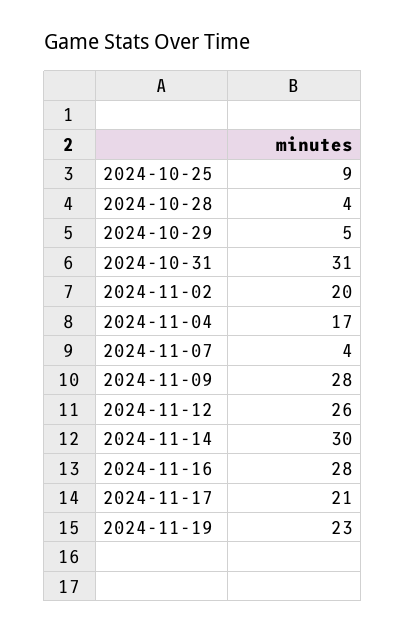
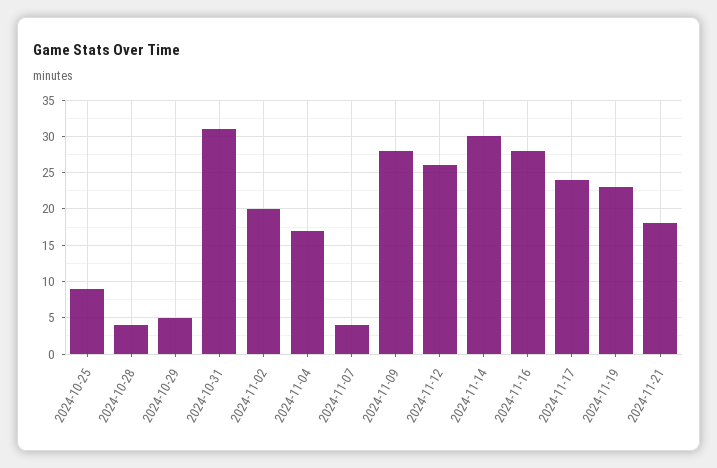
2024-11-17: 21 -> 24
2024-11-21: none -> 18

